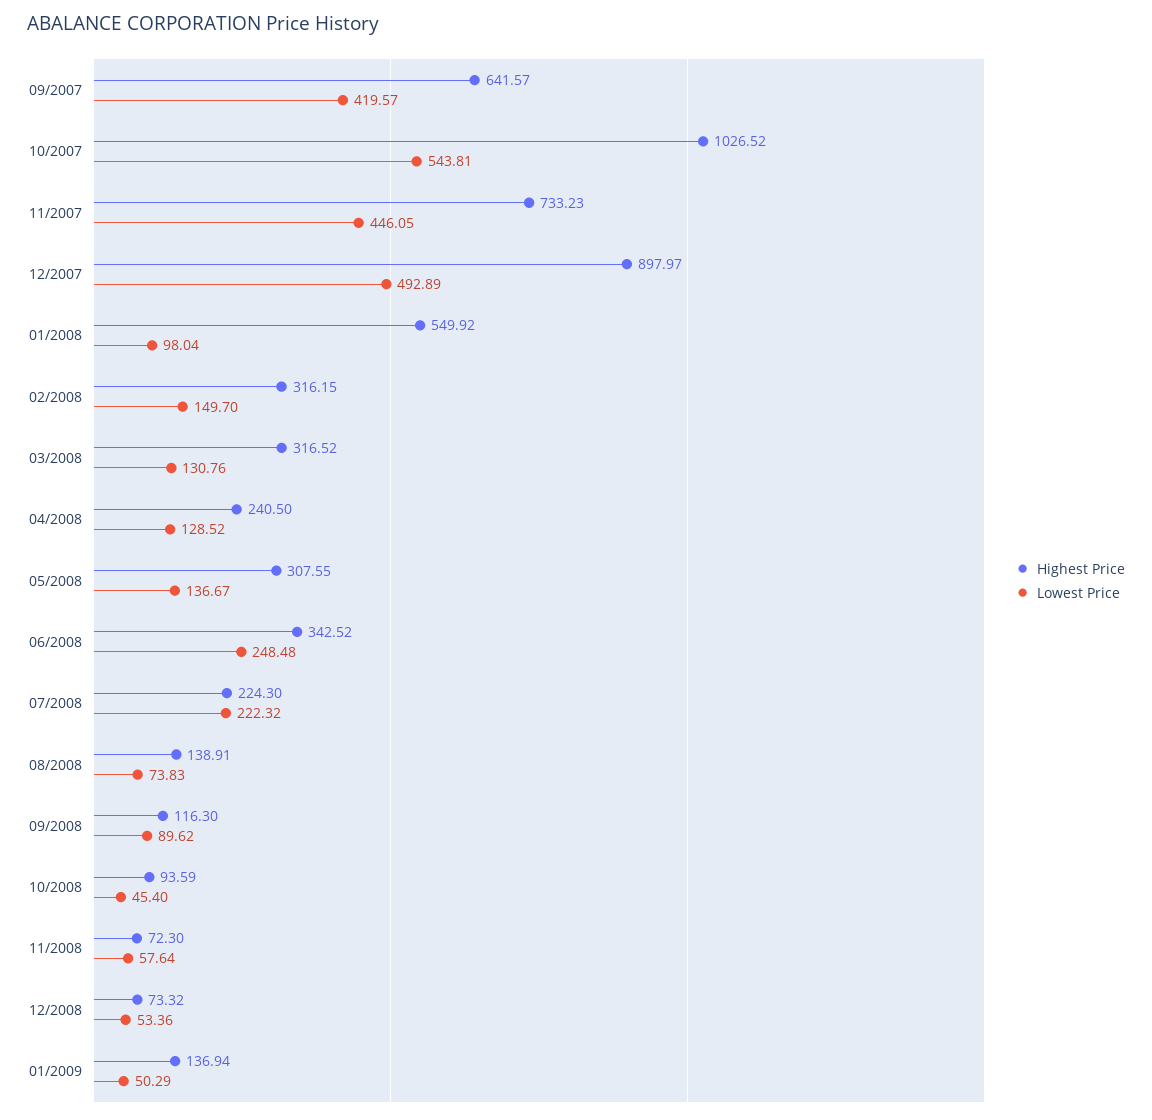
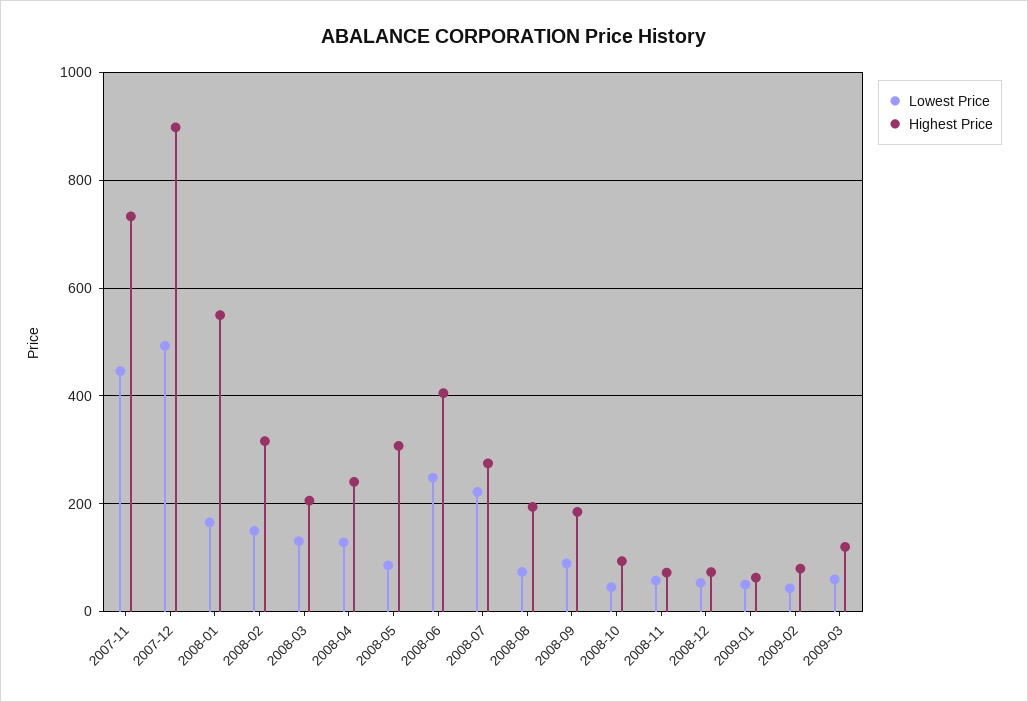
Highest Price, 09/2007: 641.57 -> none
Lowest Price, 09/2007: 419.57 -> none
Highest Price, 10/2007: 1026.52 -> none
Lowest Price, 10/2007: 543.81 -> none
Lowest Price, 01/2008: 98.04 -> 160
Highest Price, 03/2008: 316.52 -> 200
Lowest Price, 05/2008: 136.67 -> 80
Highest Price, 06/2008: 342.52 -> 400
Highest Price, 07/2008: 224.3 -> 280
Highest Price, 08/2008: 138.91 -> 200
Highest Price, 09/2008: 116.3 -> 180
Highest Price, 01/2009: 136.94 -> 60
Lowest Price, 2009-02: none -> 40
Highest Price, 2009-02: none -> 80
Lowest Price, 2009-03: none -> 60
Highest Price, 2009-03: none -> 120

